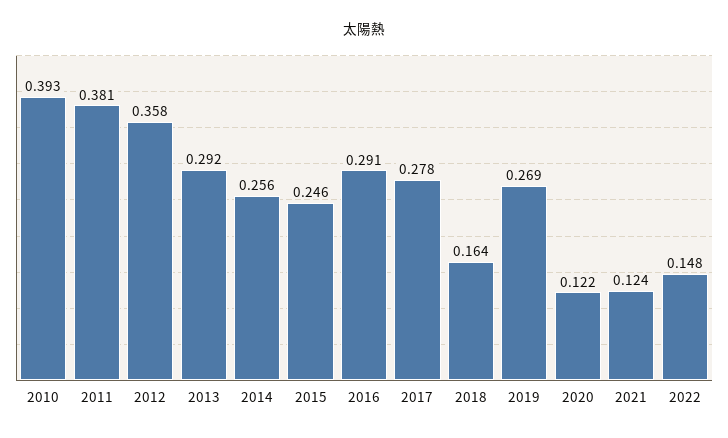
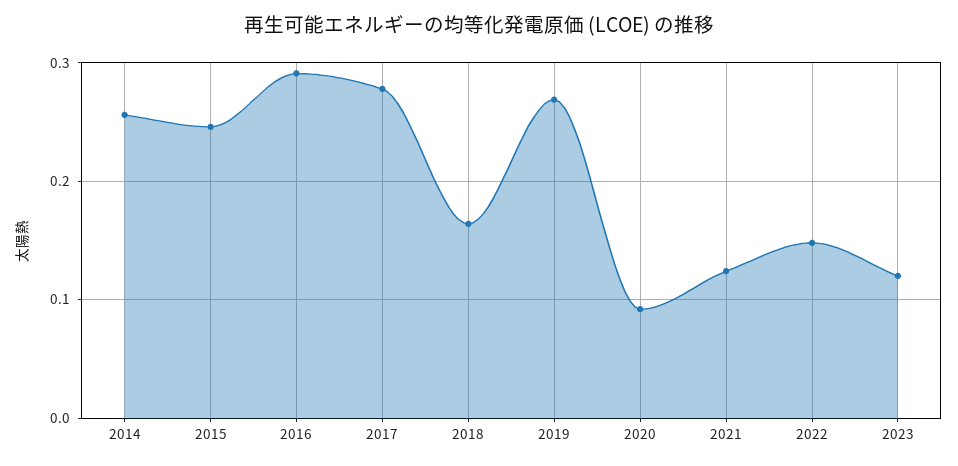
2010: 0.393 -> none
2011: 0.381 -> none
2012: 0.358 -> none
2013: 0.292 -> none
2020: 0.122 -> 0.09
2023: none -> 0.12

